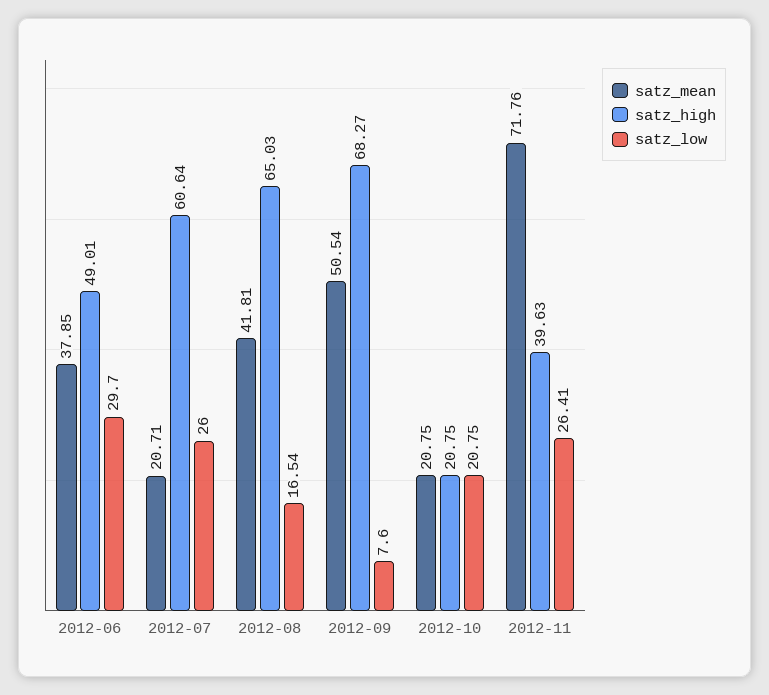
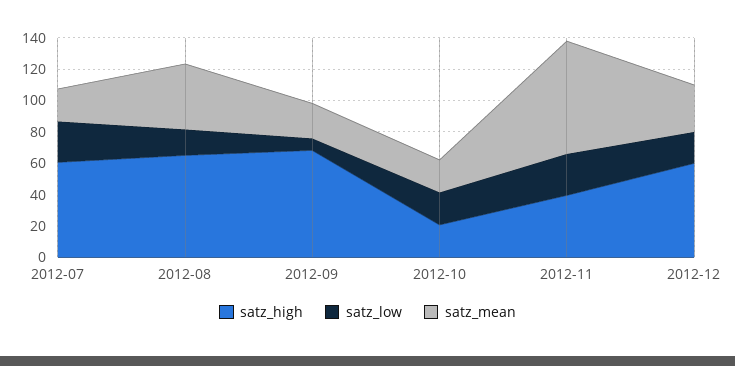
satz_mean, 2012-06: 37.85 -> none
satz_high, 2012-06: 49.01 -> none
satz_low, 2012-06: 29.7 -> none
satz_mean, 2012-09: 50.54 -> 20
satz_high, 2012-12: none -> 60
satz_low, 2012-12: none -> 20
satz_mean, 2012-12: none -> 30

